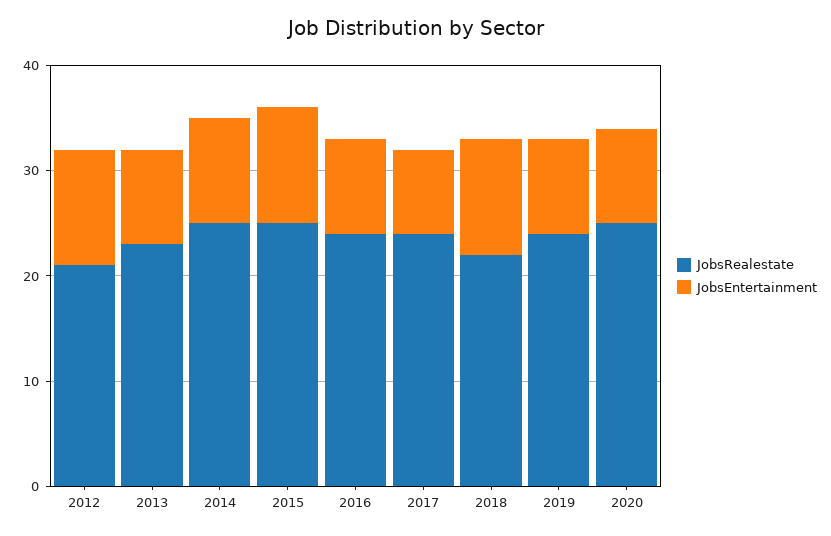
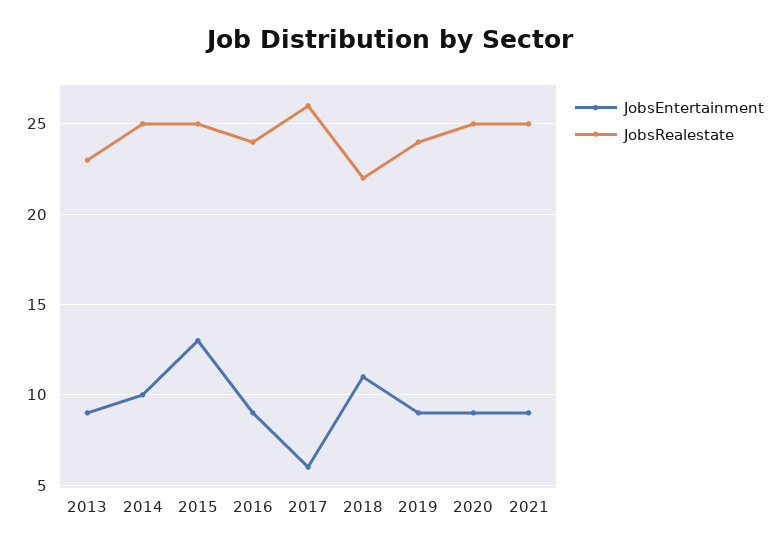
JobsRealestate, 2012: 21 -> none
JobsEntertainment, 2012: 11 -> none
JobsEntertainment, 2015: 11 -> 13
JobsRealestate, 2017: 24 -> 26
JobsEntertainment, 2017: 8 -> 6
JobsEntertainment, 2021: none -> 9
JobsRealestate, 2021: none -> 25

